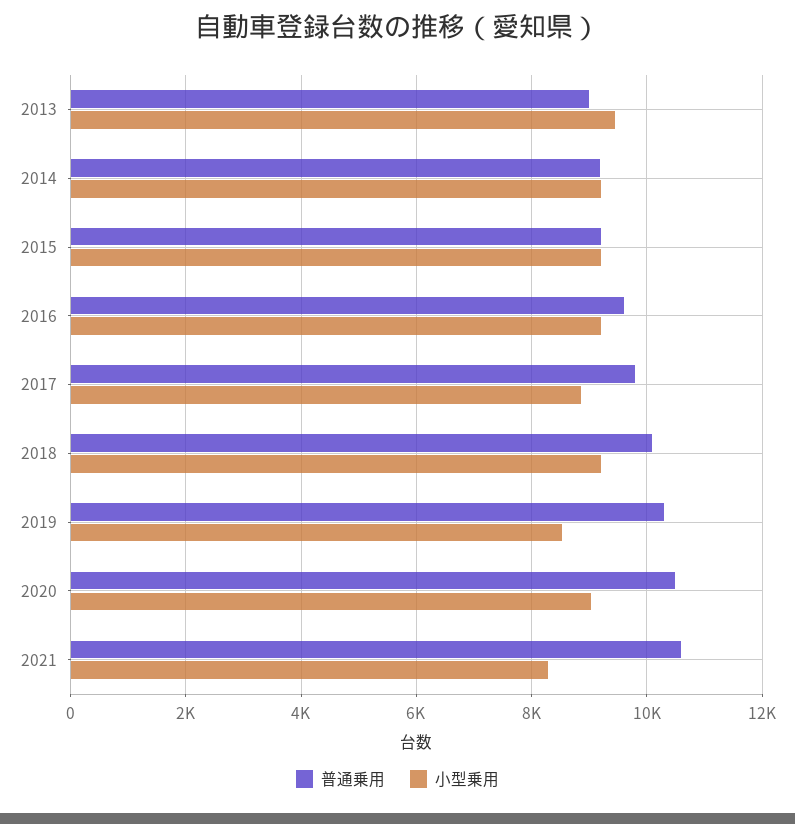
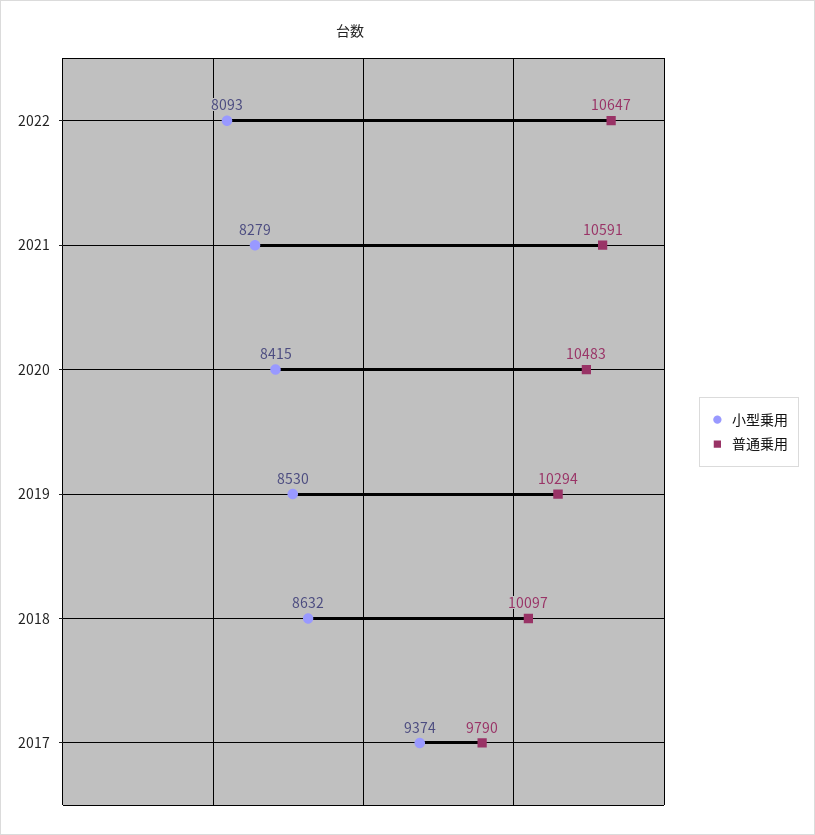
普通乗用, 2013: 9000 -> none
小型乗用, 2013: 9400 -> none
普通乗用, 2014: 9200 -> none
小型乗用, 2014: 9200 -> none
普通乗用, 2015: 9200 -> none
小型乗用, 2015: 9200 -> none
普通乗用, 2016: 9600 -> none
小型乗用, 2016: 9200 -> none
小型乗用, 2017: 8800 -> 9374
小型乗用, 2018: 9200 -> 8632
小型乗用, 2020: 9000 -> 8415
小型乗用, 2022: none -> 8093
普通乗用, 2022: none -> 10647

